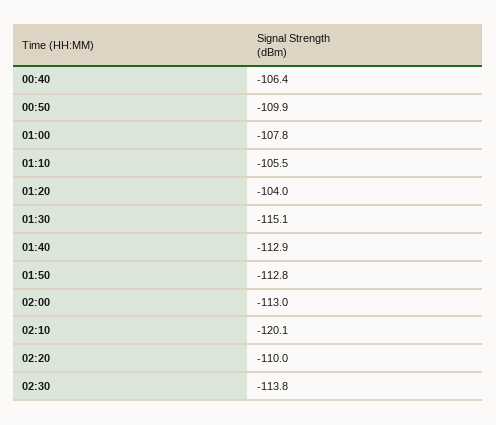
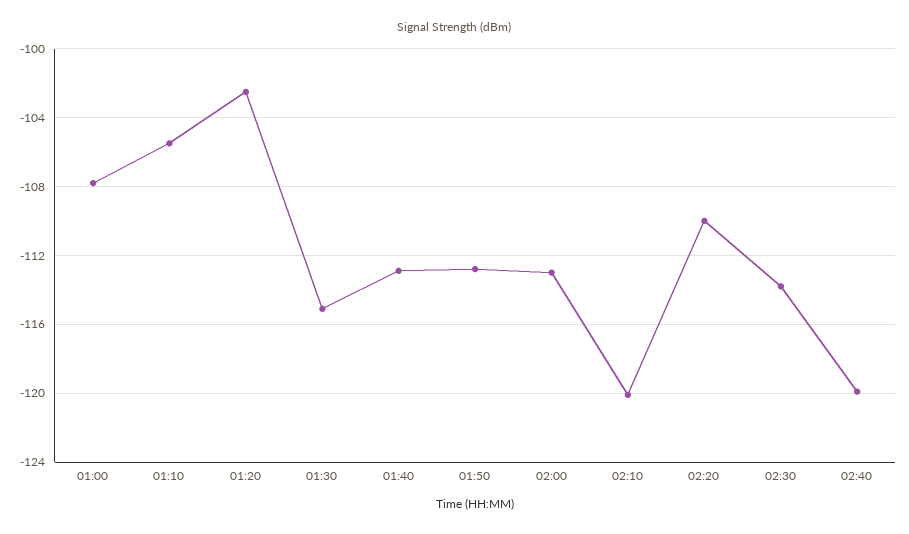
00:40: -106.4 -> none
00:50: -109.9 -> none
01:20: -104 -> -102.5
02:40: none -> -120

